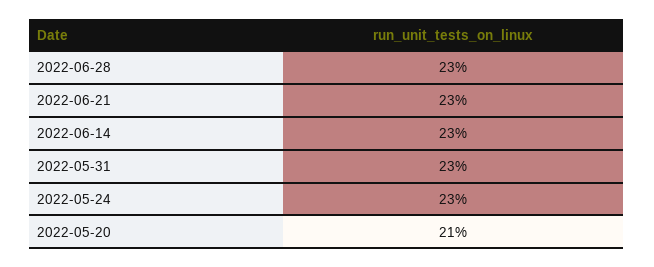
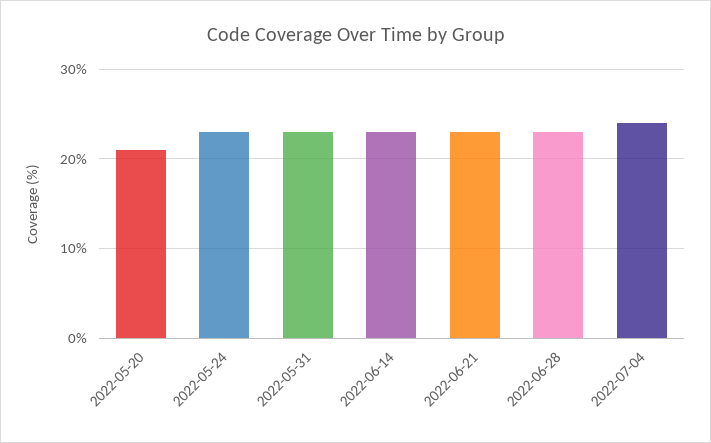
2022-07-04: none -> 24

